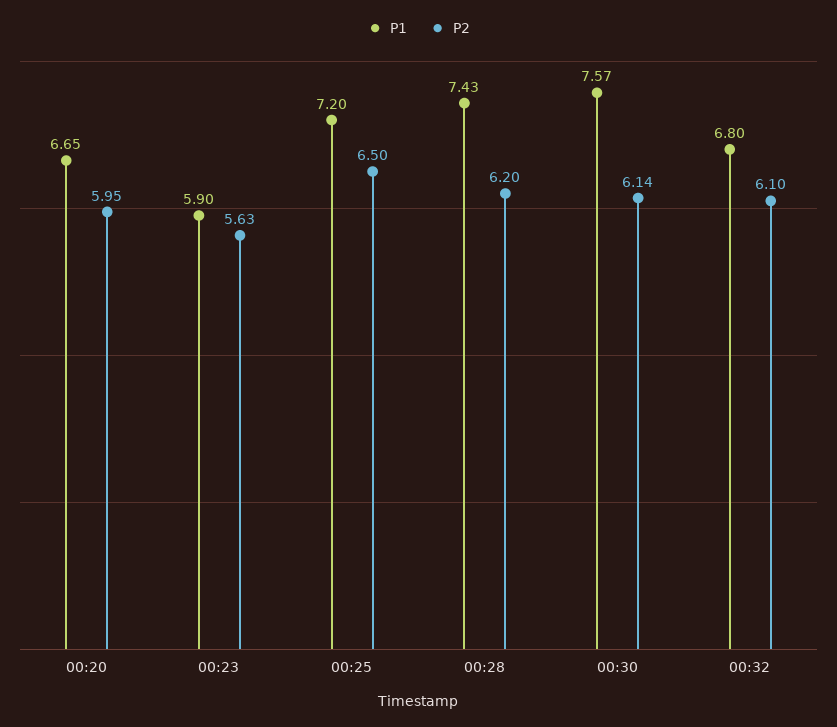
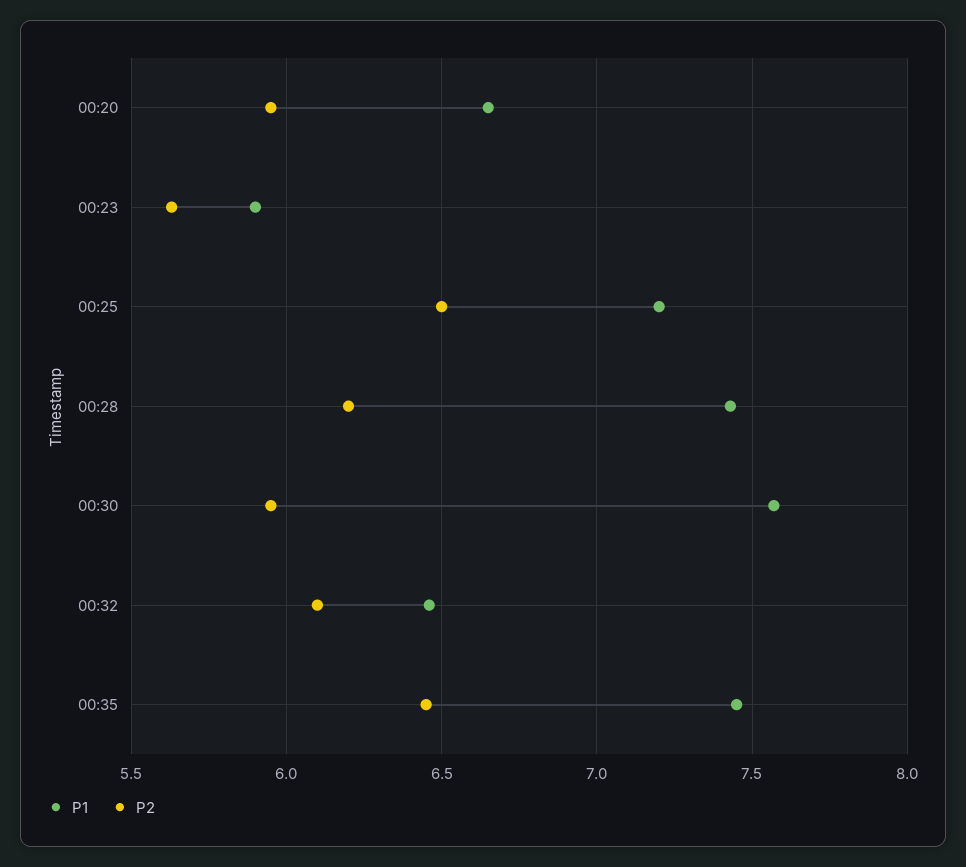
P2, 00:30: 6.14 -> 5.95
P1, 00:32: 6.8 -> 6.45
P1, 00:35: none -> 7.45
P2, 00:35: none -> 6.45

